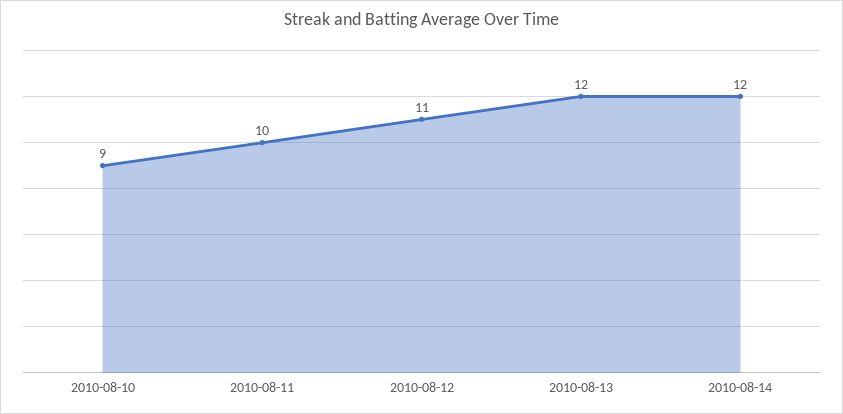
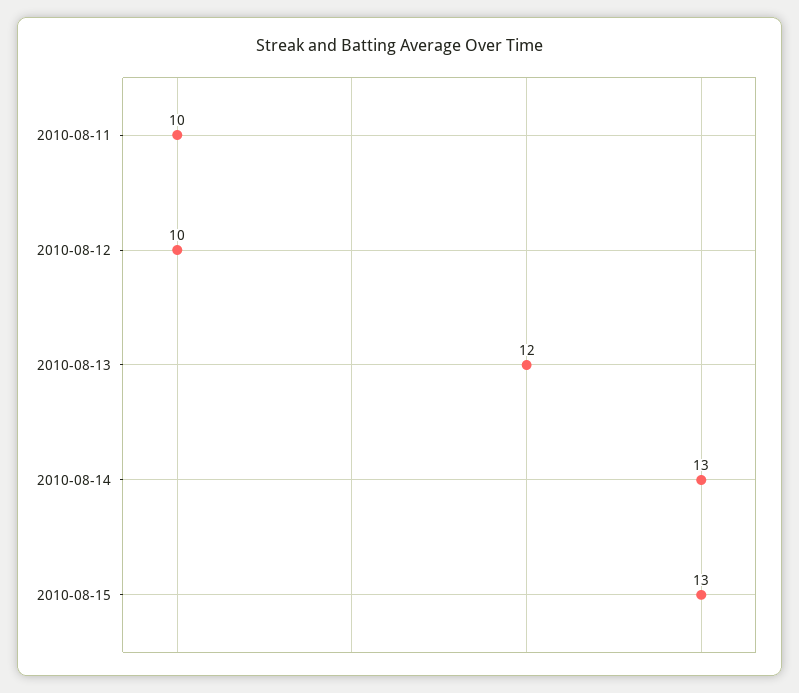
2010-08-10: 9 -> none
2010-08-12: 11 -> 10
2010-08-14: 12 -> 13
2010-08-15: none -> 13

